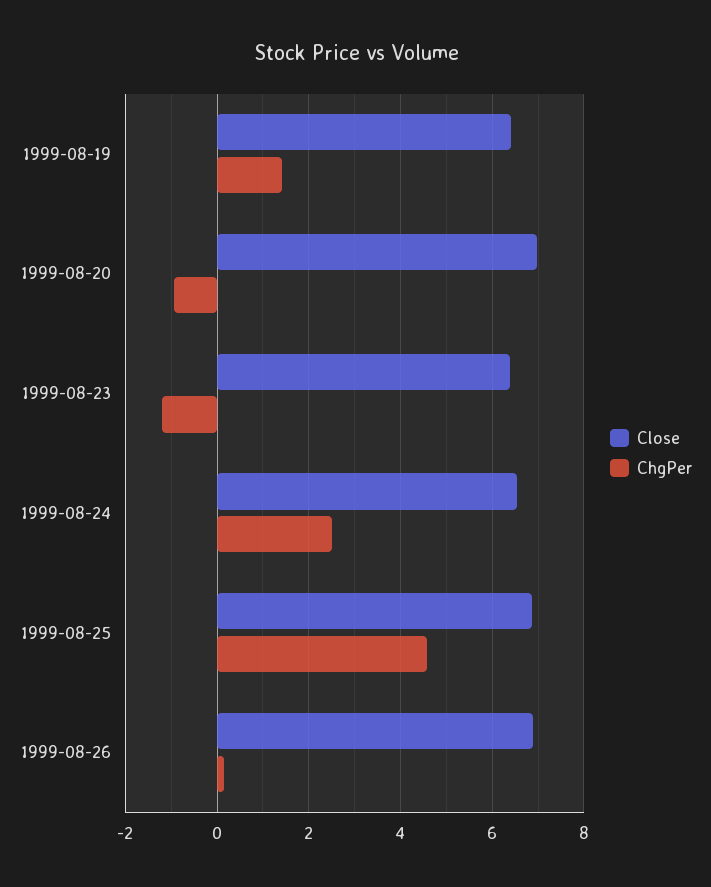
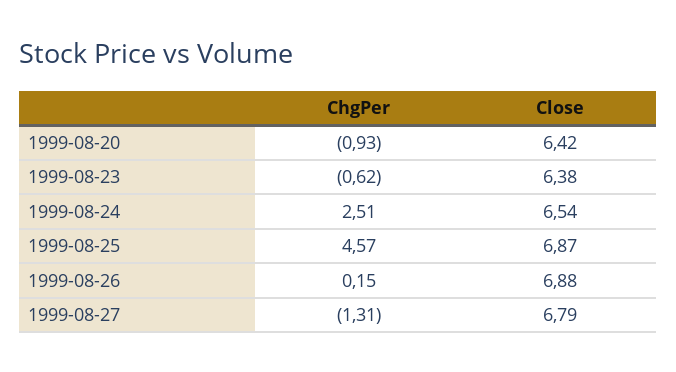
Close, 1999-08-19: 6.4 -> none
ChgPer, 1999-08-19: 1.4 -> none
Close, 1999-08-20: 7 -> 6.42
ChgPer, 1999-08-23: -1.2 -> -0.62
ChgPer, 1999-08-27: none -> -1.31
Close, 1999-08-27: none -> 6.79

